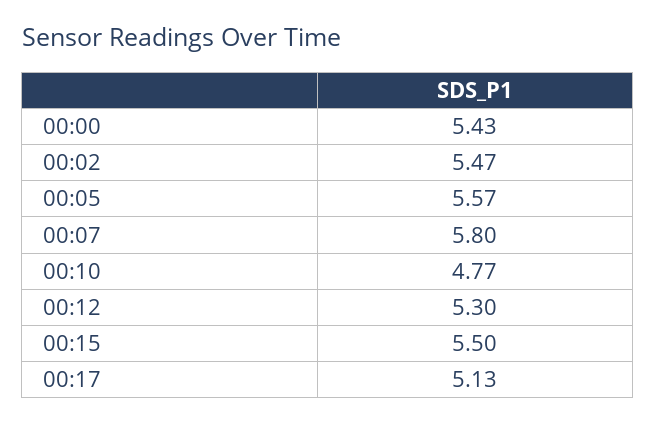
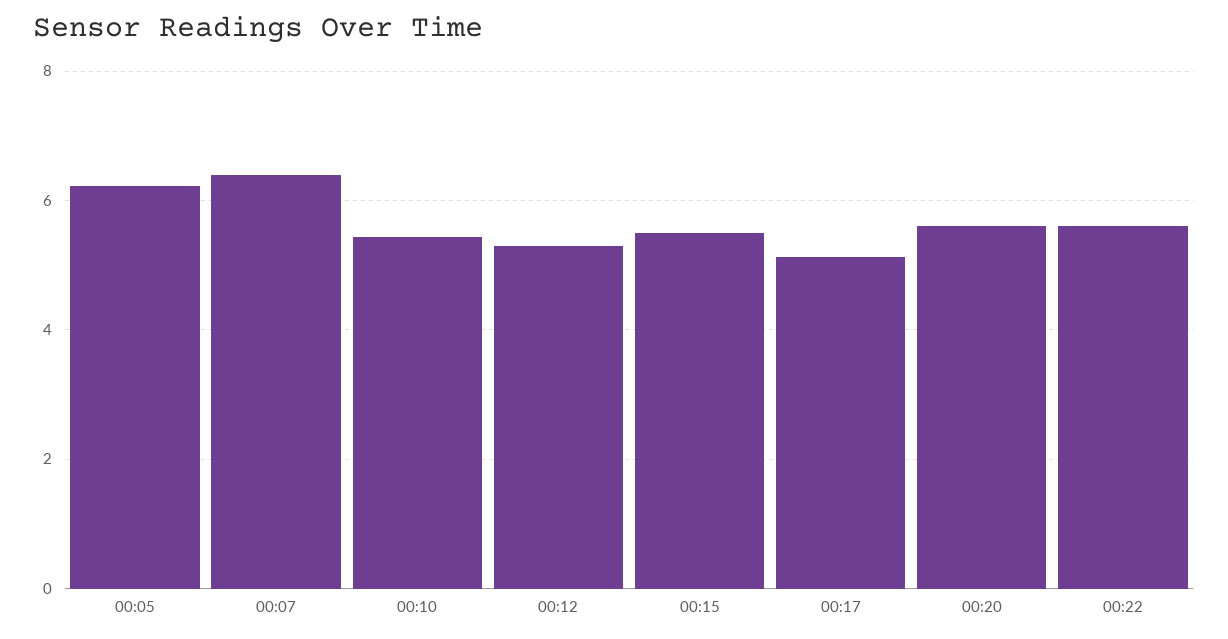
00:00: 5.43 -> none
00:02: 5.47 -> none
00:05: 5.57 -> 6.2
00:07: 5.8 -> 6.4
00:10: 4.77 -> 5.4
00:20: none -> 5.6
00:22: none -> 5.6

